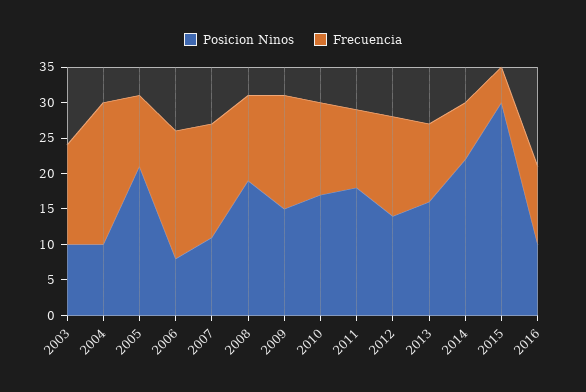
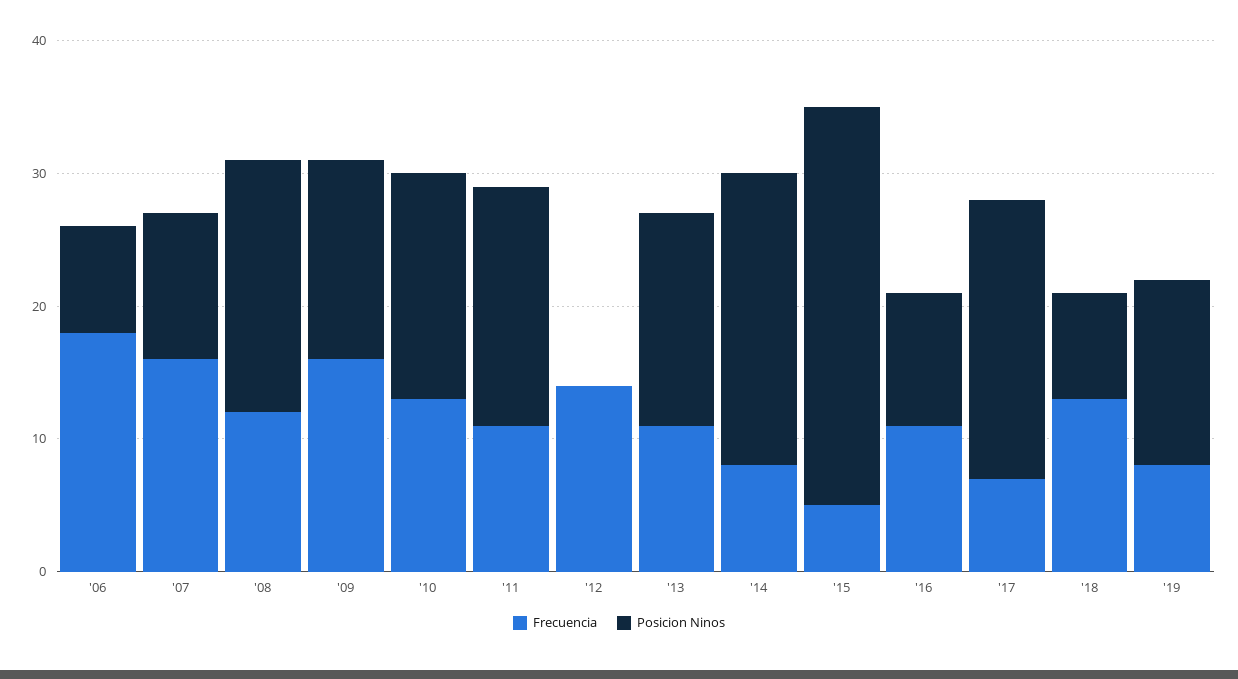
Posicion Ninos, 2003: 10 -> none
Frecuencia, 2003: 15 -> none
Posicion Ninos, 2004: 10 -> none
Frecuencia, 2004: 20 -> none
Posicion Ninos, 2005: 20 -> none
Frecuencia, 2005: 10 -> none
Posicion Ninos, 2012: 15 -> 0
Frecuencia, '17: none -> 7
Posicion Ninos, '17: none -> 21
Frecuencia, '18: none -> 13
Posicion Ninos, '18: none -> 8
Frecuencia, '19: none -> 8
Posicion Ninos, '19: none -> 14

